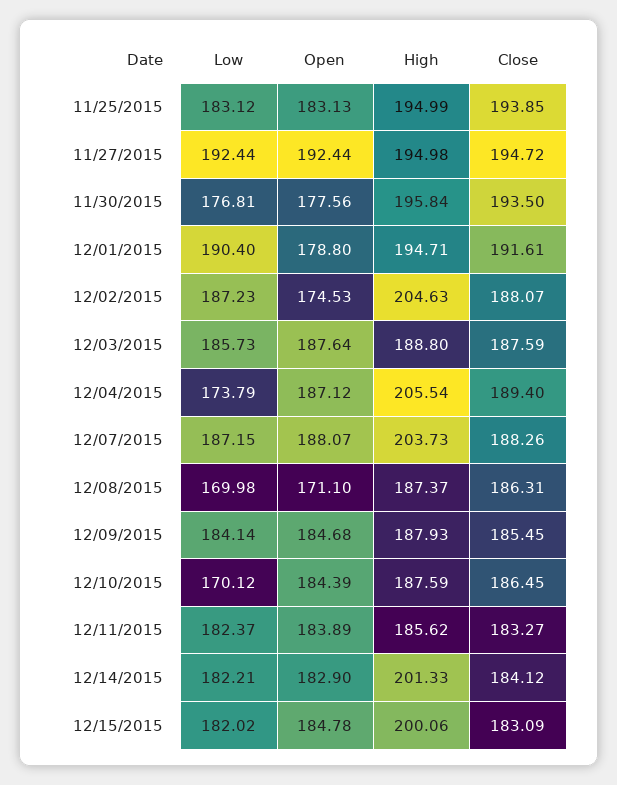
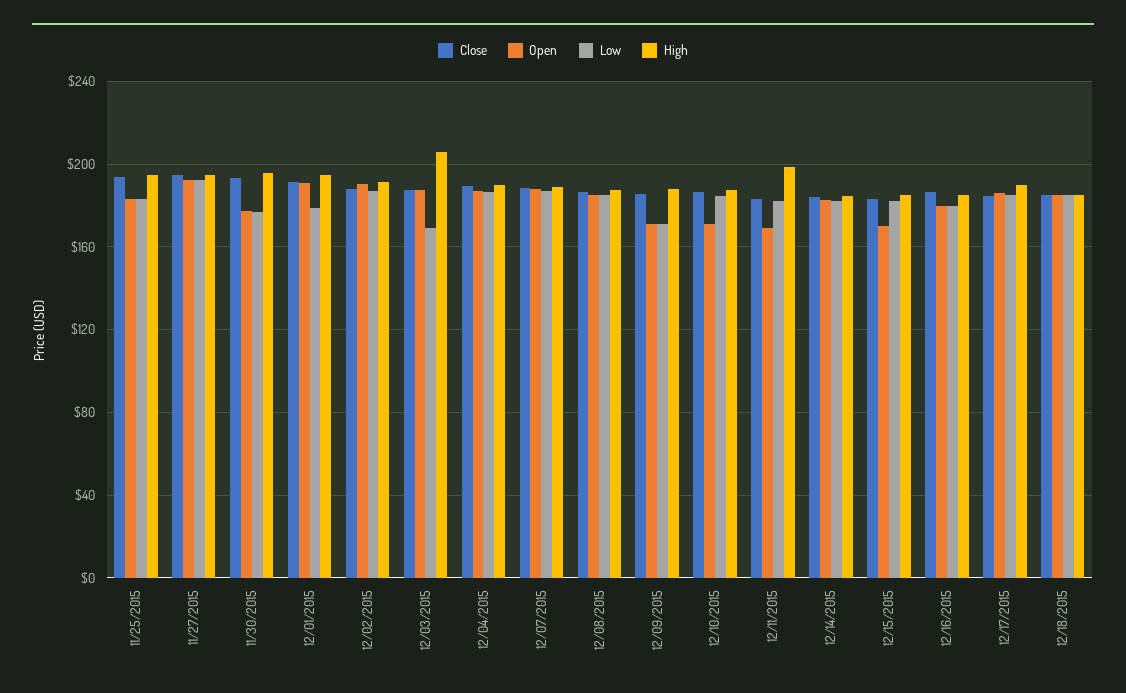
Low, 12/01/2015: 190.4 -> 180
Open, 12/01/2015: 178.8 -> 190
Open, 12/02/2015: 174.53 -> 190
High, 12/02/2015: 204.63 -> 190
Low, 12/03/2015: 185.73 -> 170
High, 12/03/2015: 188.8 -> 205
Low, 12/04/2015: 173.79 -> 185
High, 12/04/2015: 205.54 -> 190
High, 12/07/2015: 203.73 -> 190
Low, 12/08/2015: 169.98 -> 185
Open, 12/08/2015: 171.1 -> 185
Low, 12/09/2015: 184.14 -> 170
Open, 12/09/2015: 184.68 -> 170
Low, 12/10/2015: 170.12 -> 185
Open, 12/10/2015: 184.39 -> 170
Open, 12/11/2015: 183.89 -> 170
High, 12/11/2015: 185.62 -> 200
High, 12/14/2015: 201.33 -> 185
Open, 12/15/2015: 184.78 -> 170
High, 12/15/2015: 200.06 -> 185
Close, 12/16/2015: none -> 185
Open, 12/16/2015: none -> 180
Low, 12/16/2015: none -> 180
High, 12/16/2015: none -> 185
Close, 12/17/2015: none -> 185
Open, 12/17/2015: none -> 185
Low, 12/17/2015: none -> 185
High, 12/17/2015: none -> 190
Close, 12/18/2015: none -> 185
Open, 12/18/2015: none -> 185
Low, 12/18/2015: none -> 185
High, 12/18/2015: none -> 185

